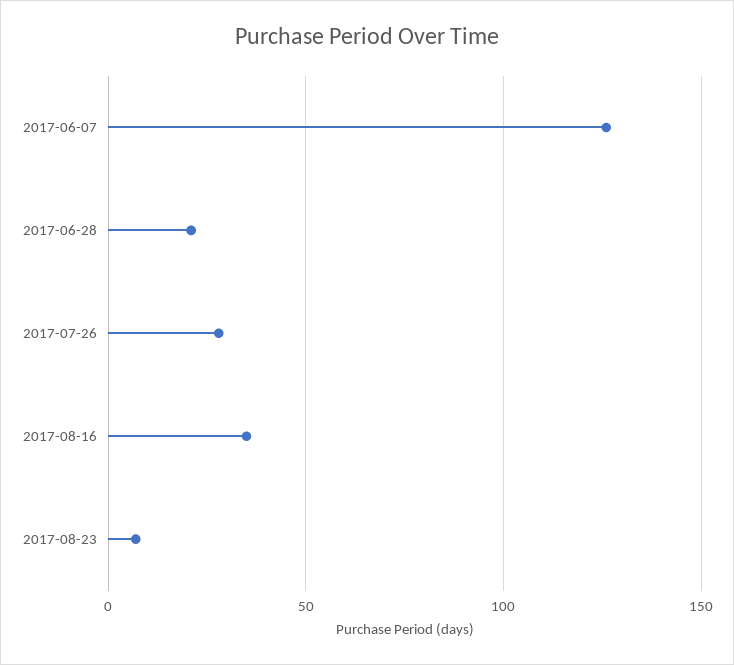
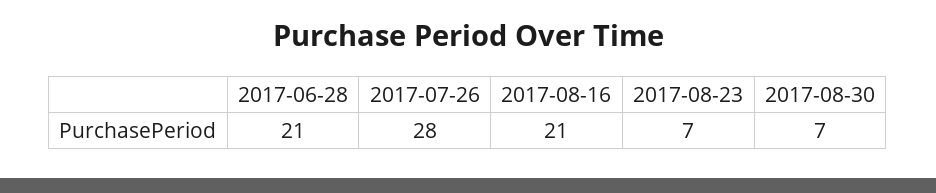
2017-06-07: 125 -> none
2017-08-16: 35 -> 21
2017-08-30: none -> 7

